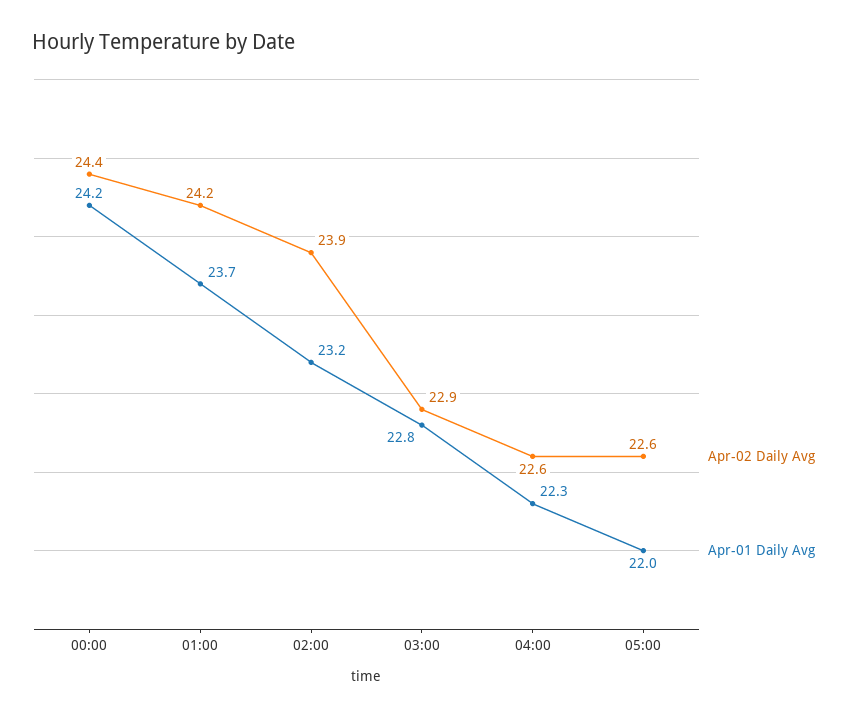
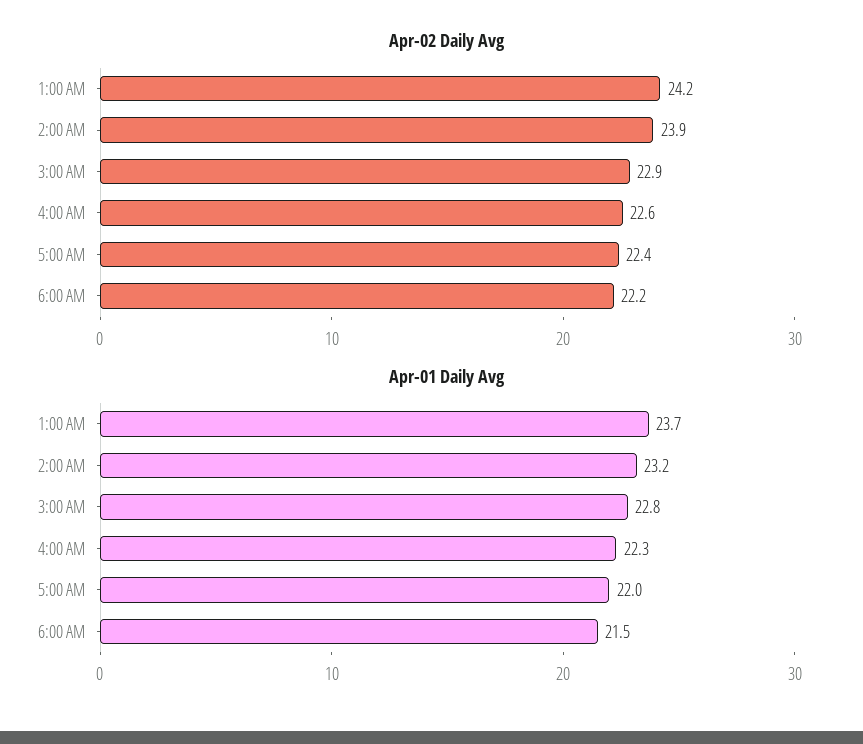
Apr-02 Daily Avg, 00:00: 24.4 -> none
Apr-01 Daily Avg, 00:00: 24.2 -> none
Apr-02 Daily Avg, 05:00: 22.6 -> 22.4
Apr-02 Daily Avg, 6:00 AM: none -> 22.2
Apr-01 Daily Avg, 6:00 AM: none -> 21.5

